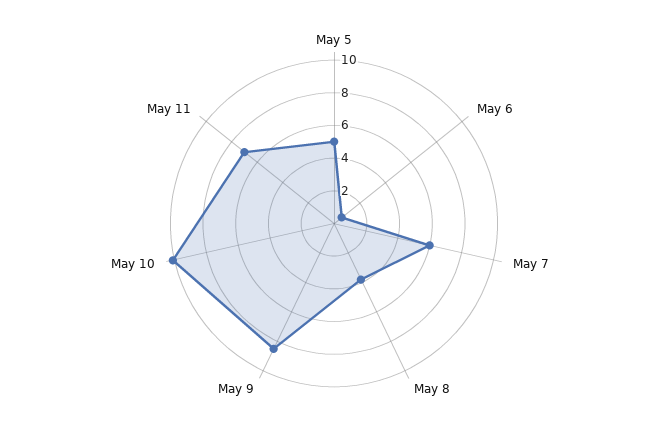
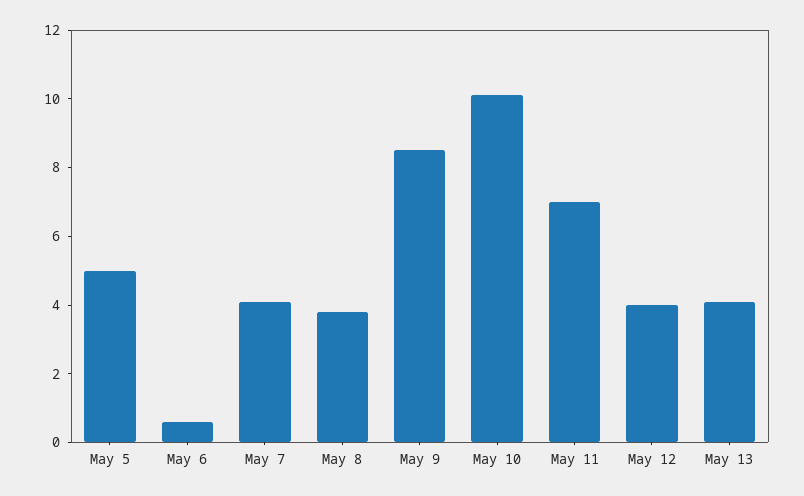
May 7: 6 -> 4
May 12: none -> 4
May 13: none -> 4

